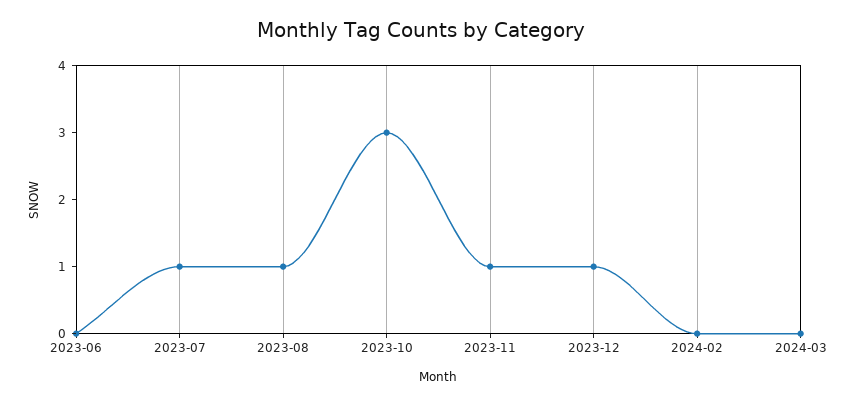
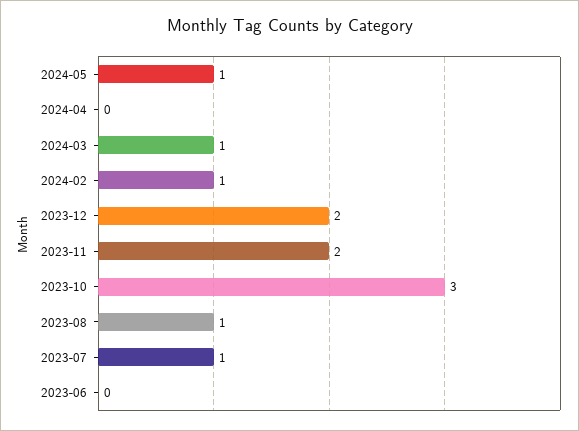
2023-11: 1 -> 2
2023-12: 1 -> 2
2024-02: 0 -> 1
2024-03: 0 -> 1
2024-05: none -> 1
2024-04: none -> 0

